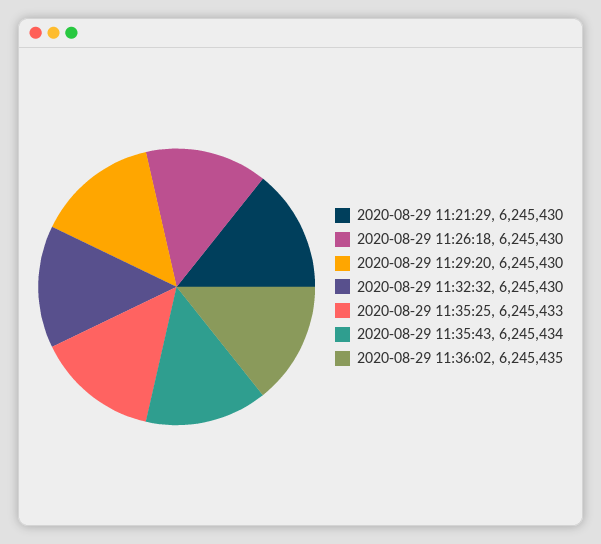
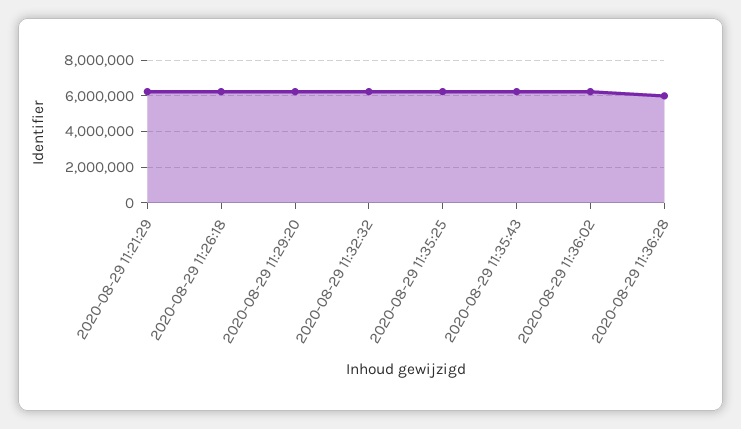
2020-08-29 11:36:28: none -> 6000000

